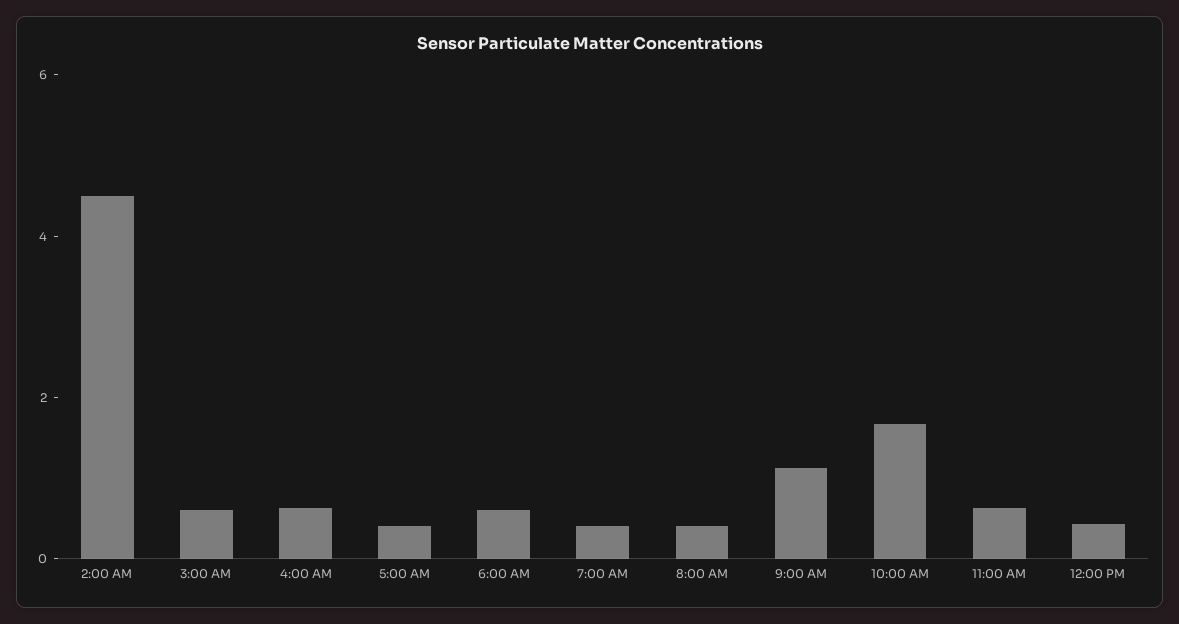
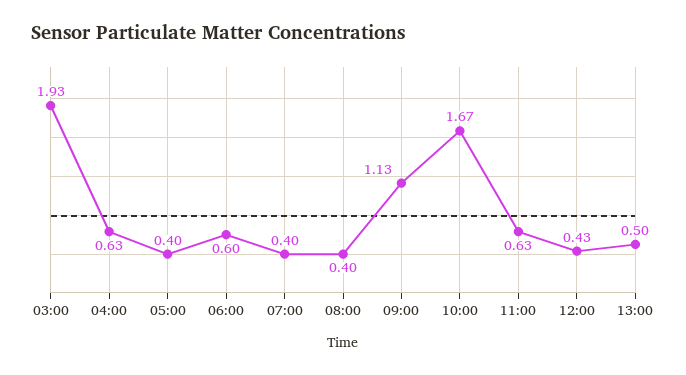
2:00 AM: 4.5 -> none
3:00 AM: 0.5 -> 1.93
13:00: none -> 0.5

